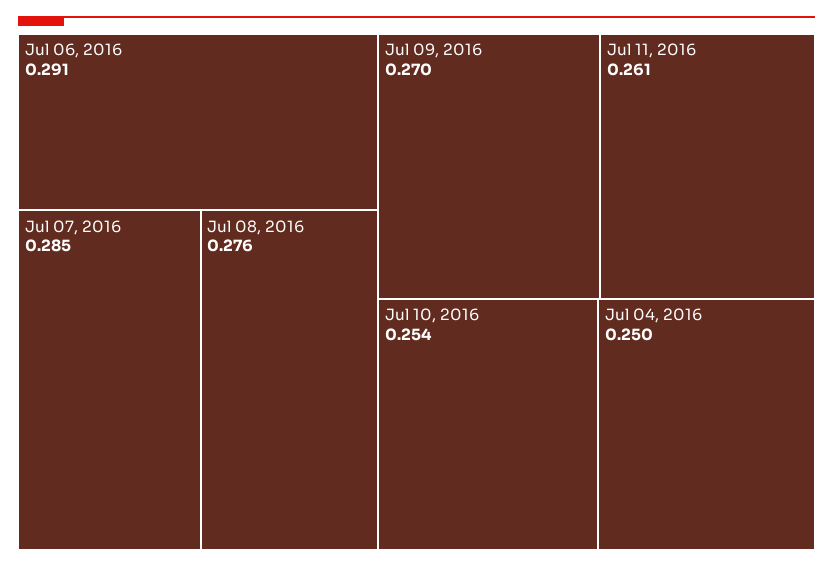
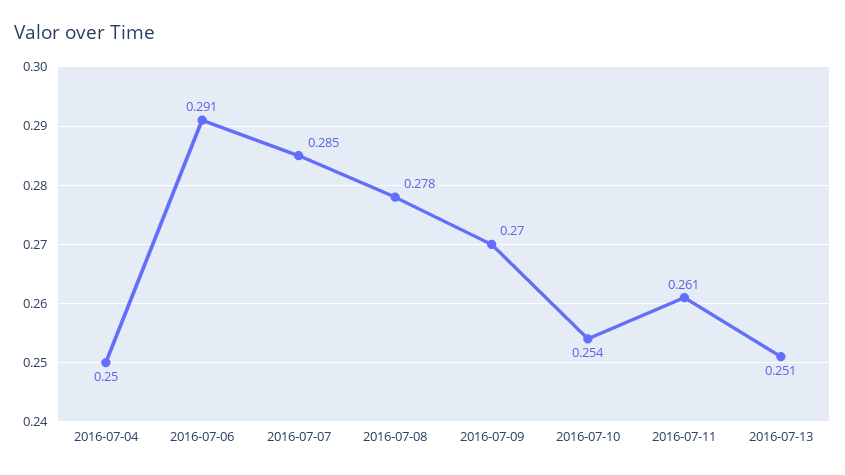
Jul 08, 2016: 0.276 -> 0.278
2016-07-13: none -> 0.251

